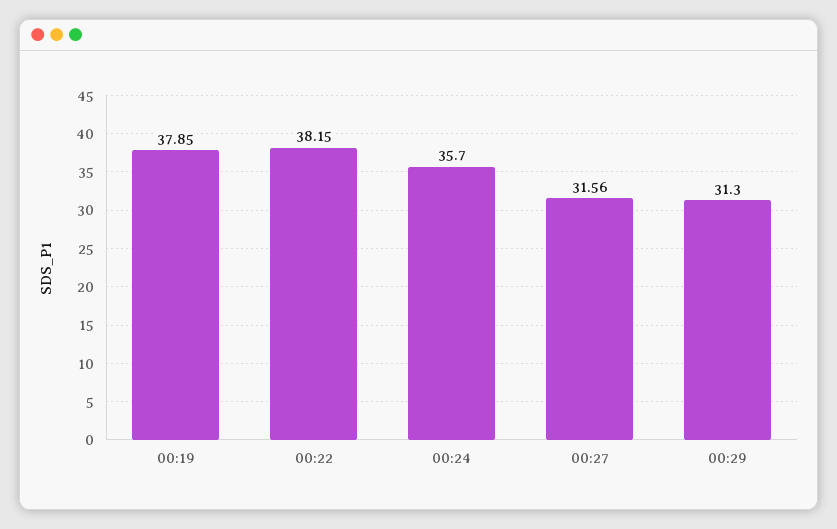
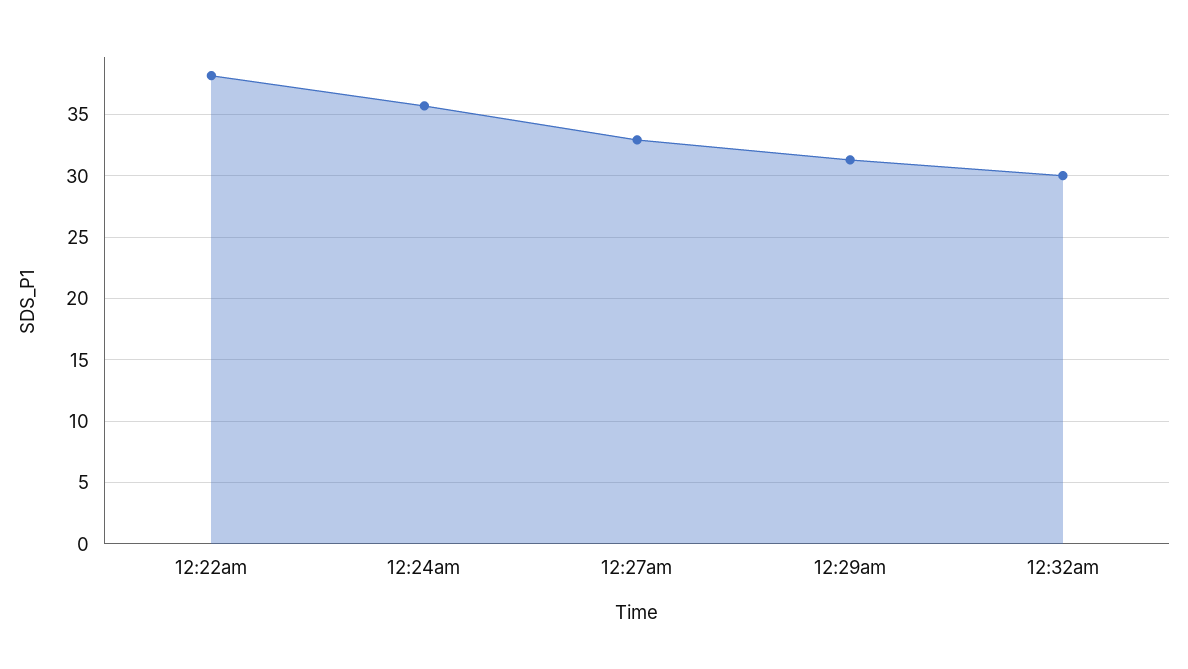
00:19: 37.85 -> none
00:27: 31.56 -> 33
12:32am: none -> 30

